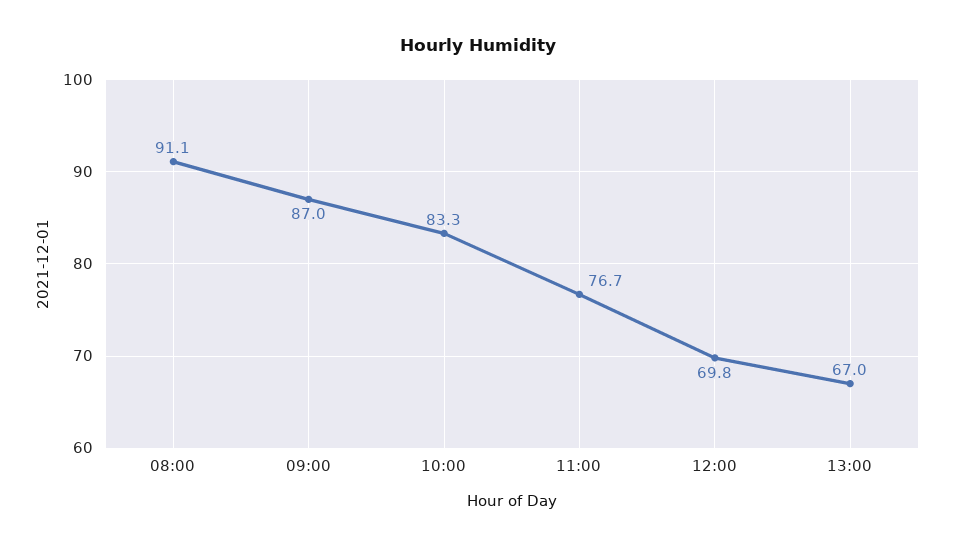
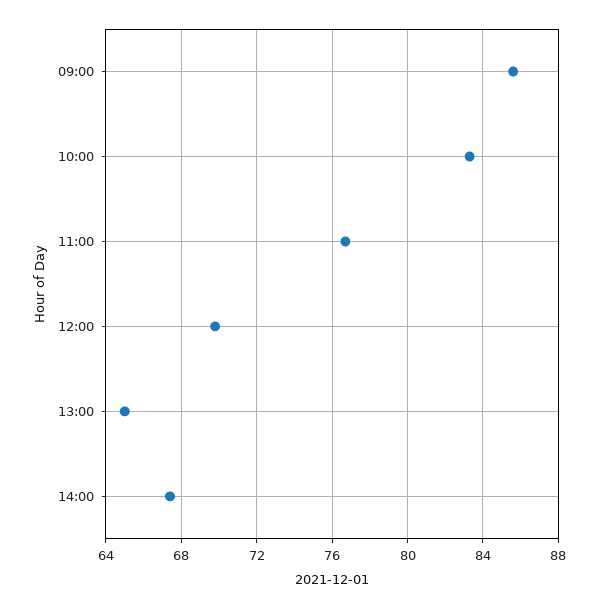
08:00: 91.1 -> none
09:00: 87 -> 85.5
13:00: 67 -> 65
14:00: none -> 67.5

